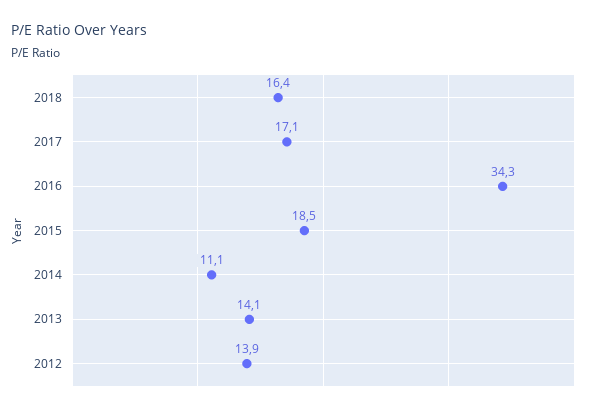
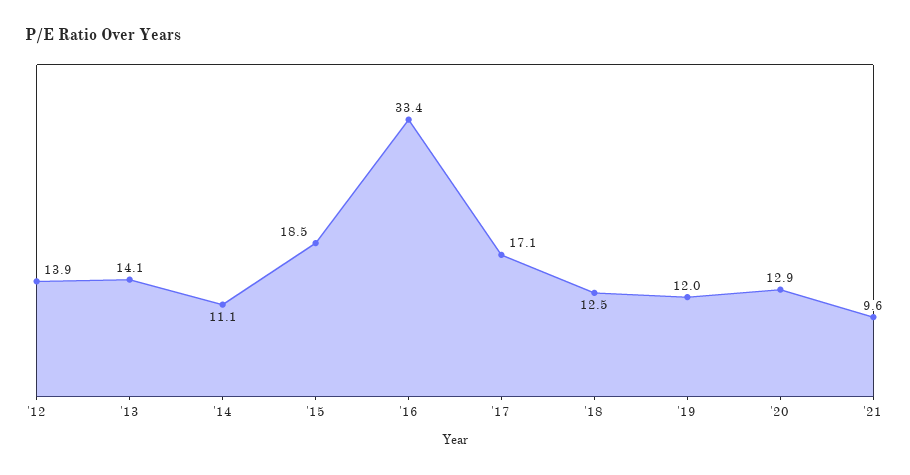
2018: 16.4 -> 12.5
2016: 34.3 -> 33.4
'19: none -> 12
'20: none -> 12.9
'21: none -> 9.6

